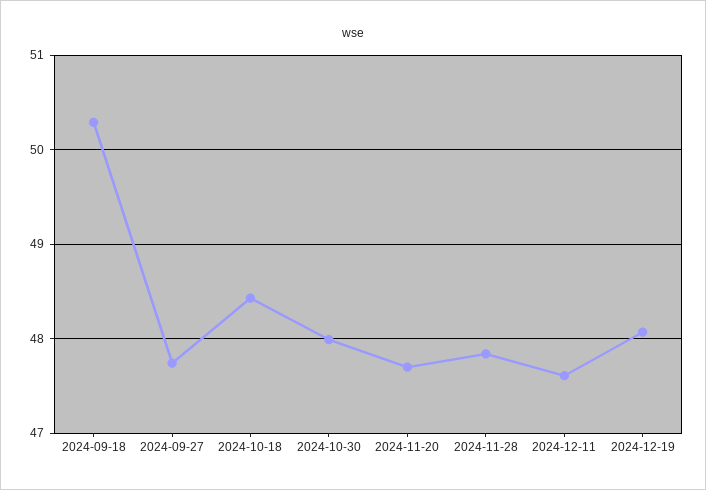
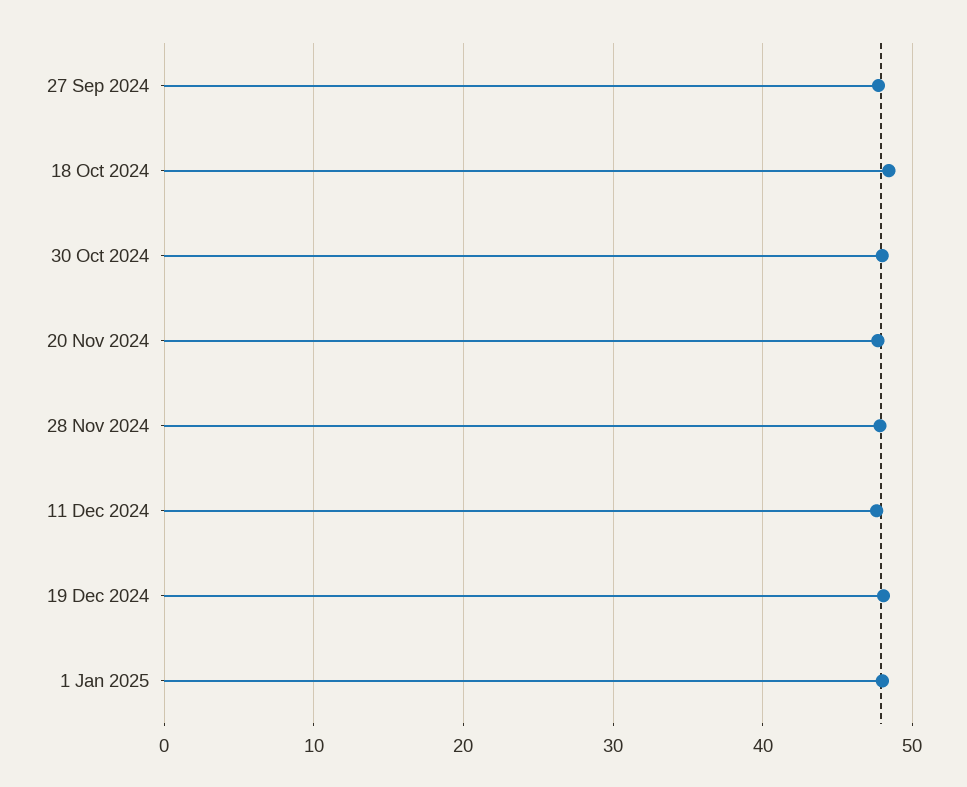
2024-09-18: 50.3 -> none
1 Jan 2025: none -> 48

